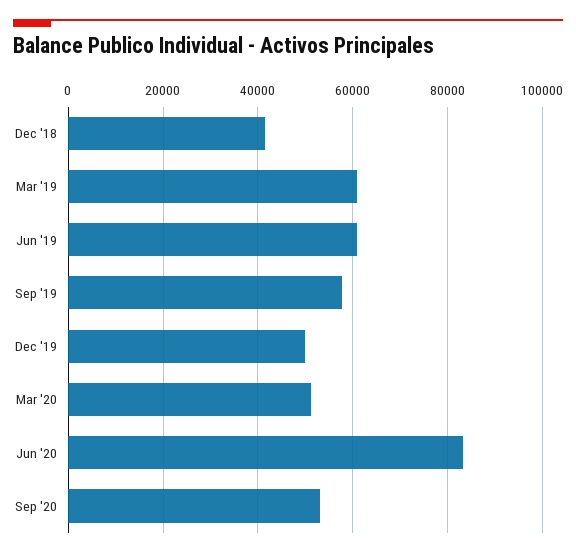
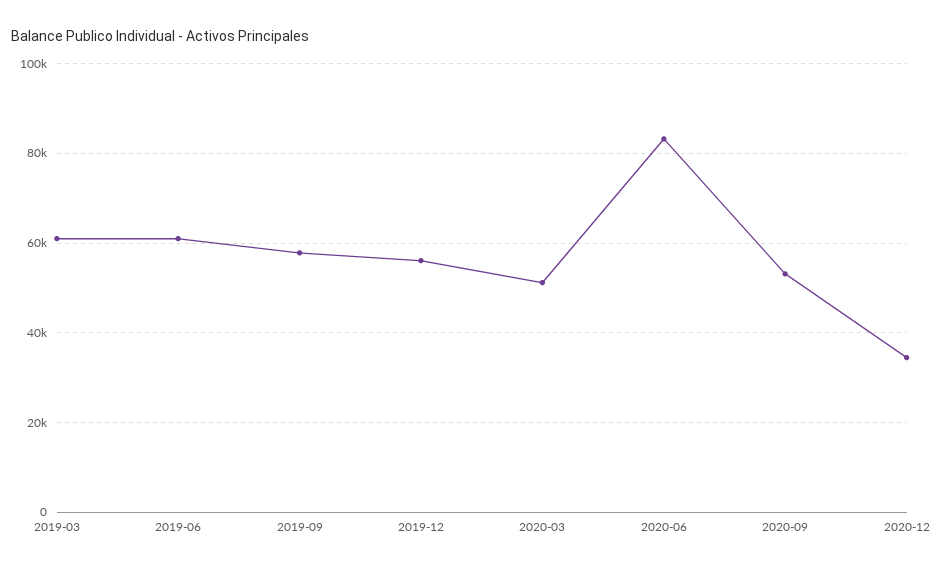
Dec '18: 42000 -> none
Dec '19: 50000 -> 56000
2020-12: none -> 34000

